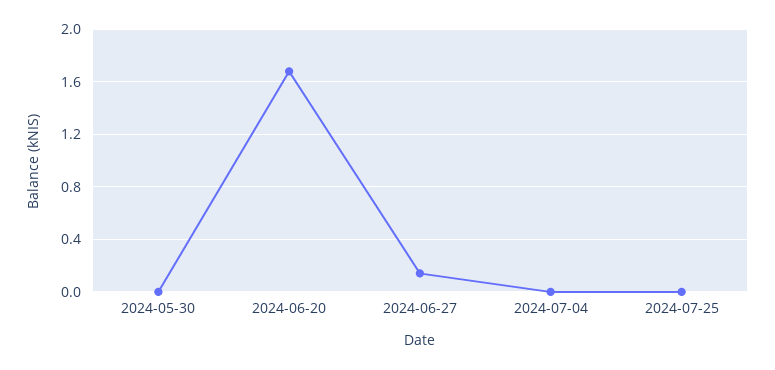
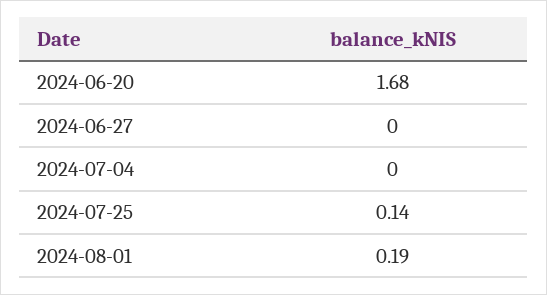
2024-05-30: 0 -> none
2024-06-27: 0.15 -> 0
2024-07-25: 0 -> 0.14
2024-08-01: none -> 0.19

